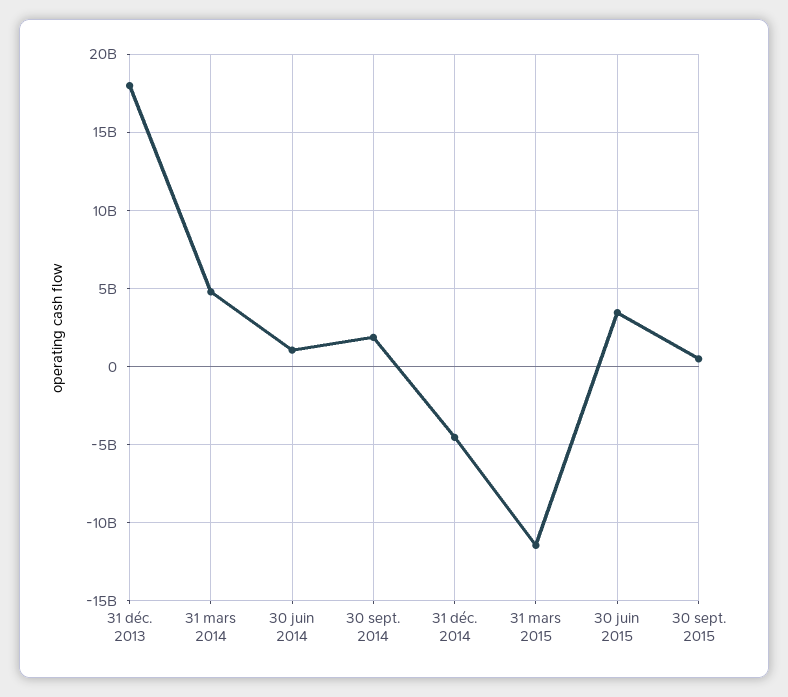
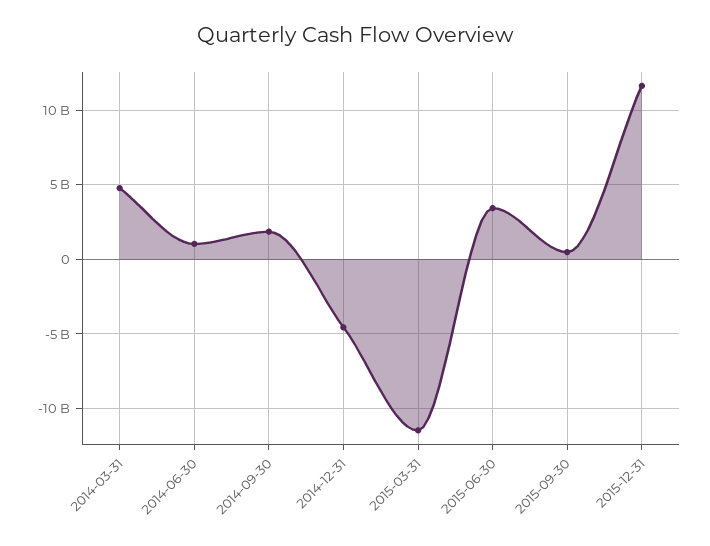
31 déc. 2013: 18000000000 -> none
2015-12-31: none -> 11500000000

